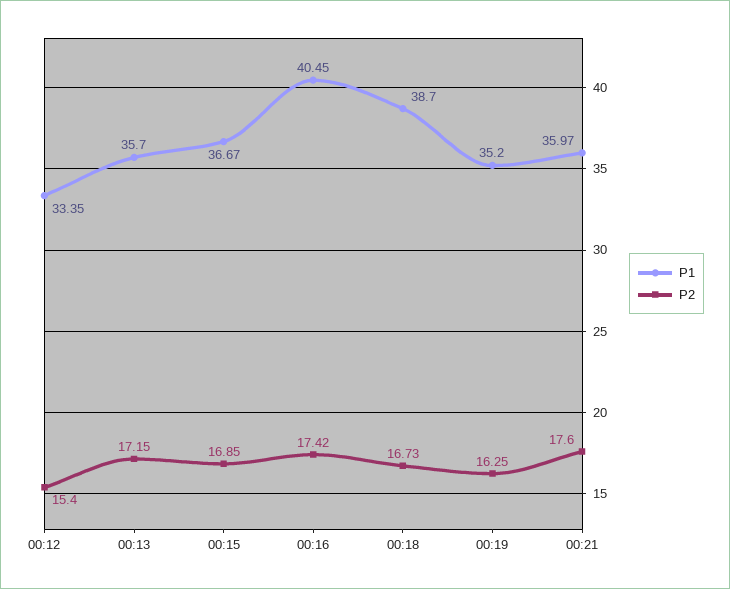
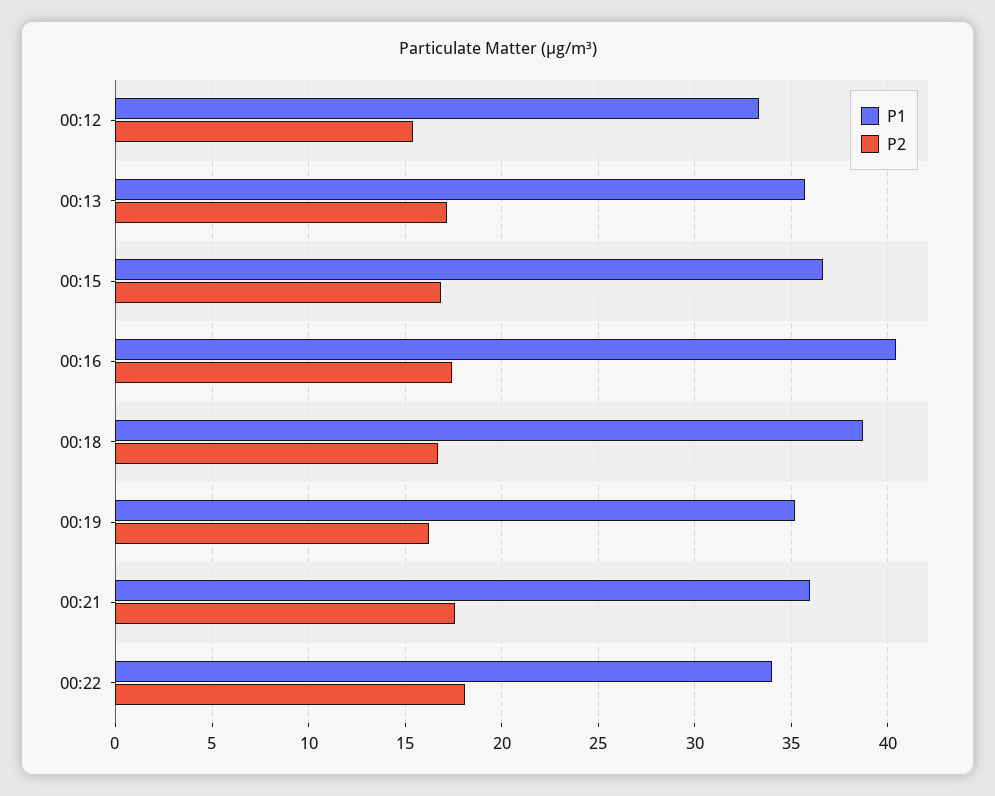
P1, 00:22: none -> 34
P2, 00:22: none -> 18

